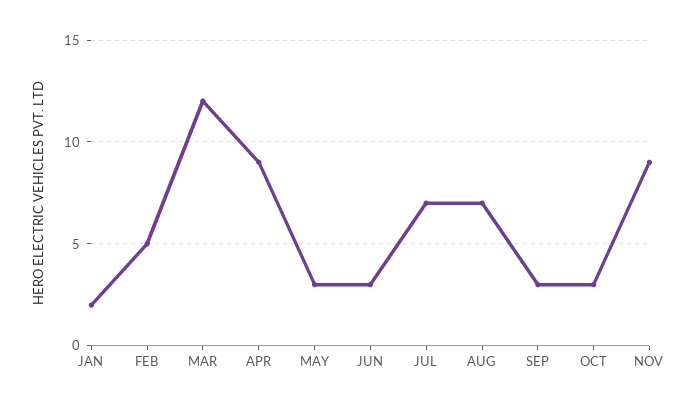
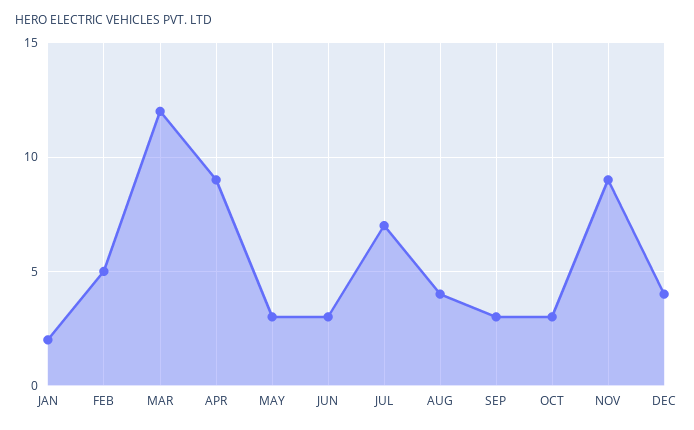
AUG: 7 -> 4
DEC: none -> 4

